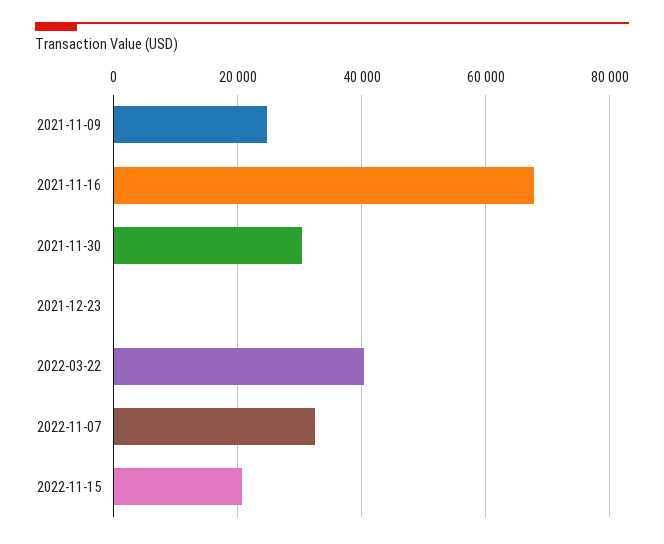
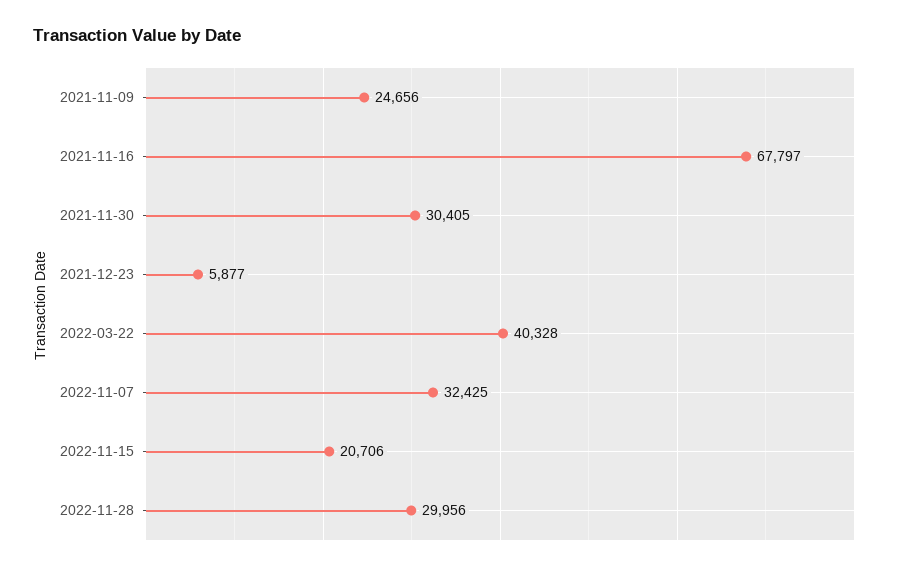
2021-12-23: 0 -> 5877
2022-11-28: none -> 29956

